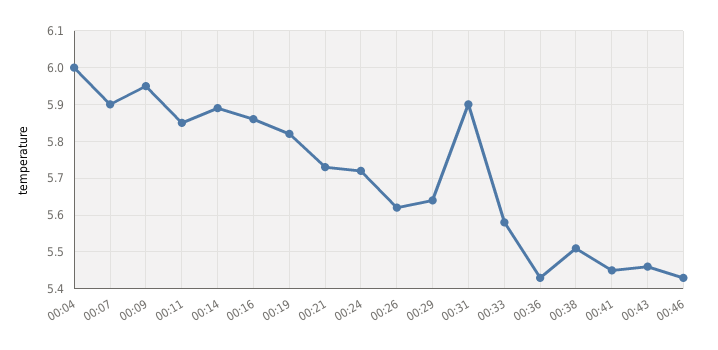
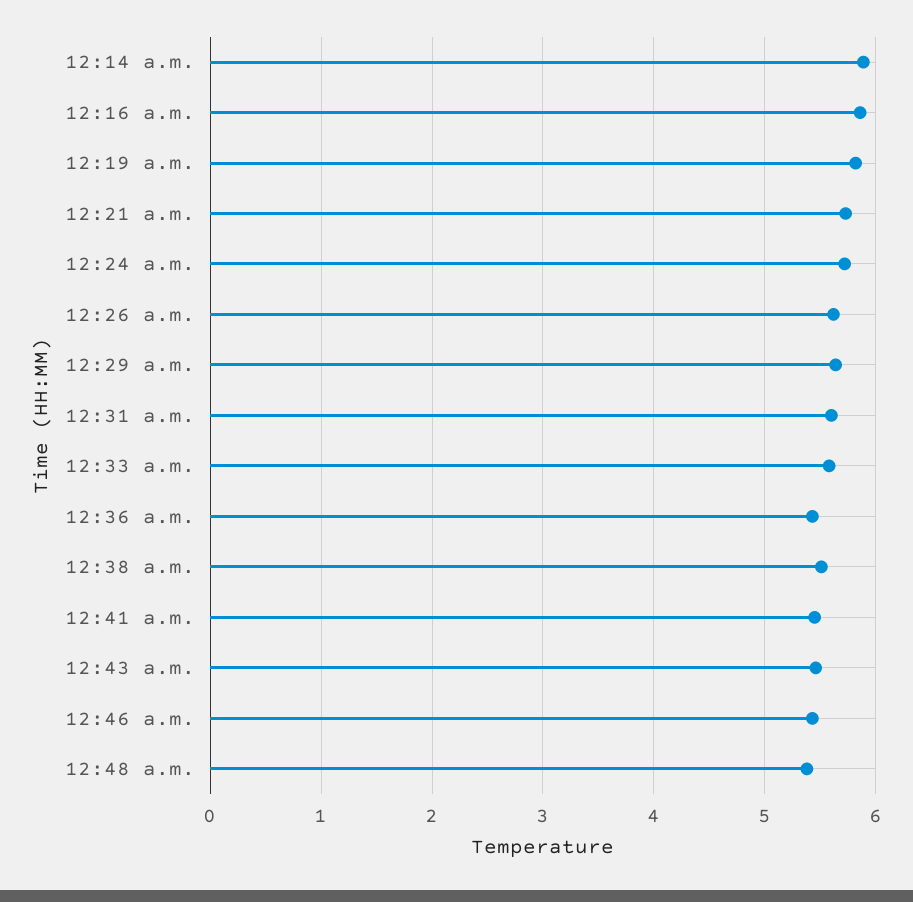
00:04: 6 -> none
00:07: 5.9 -> none
00:09: 5.95 -> none
00:11: 5.85 -> none
00:31: 5.9 -> 5.6
12:48 a.m.: none -> 5.4

